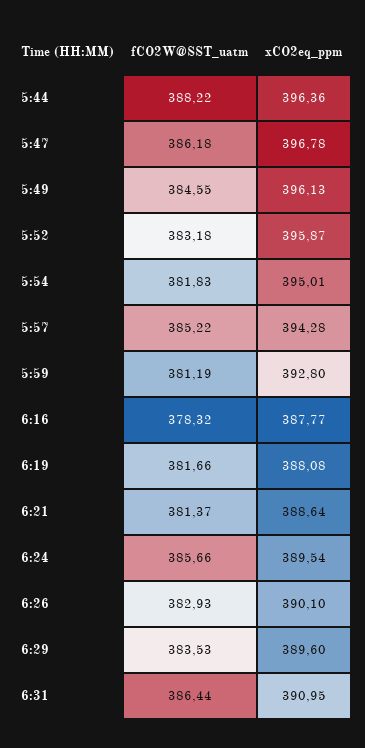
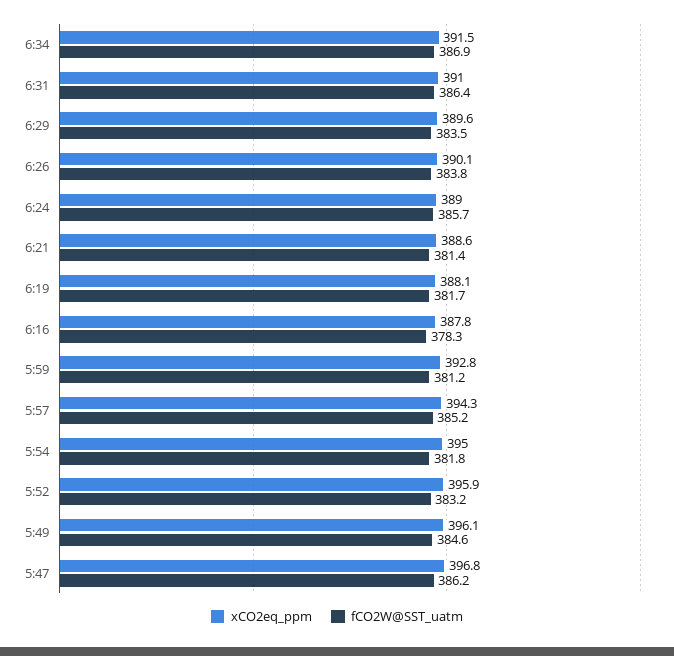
fCO2W@SST_uatm, 5:44: 388.22 -> none
xCO2eq_ppm, 5:44: 396.36 -> none
xCO2eq_ppm, 6:24: 389.54 -> 389
fCO2W@SST_uatm, 6:26: 382.93 -> 383.8
xCO2eq_ppm, 6:34: none -> 391.5
fCO2W@SST_uatm, 6:34: none -> 386.9

